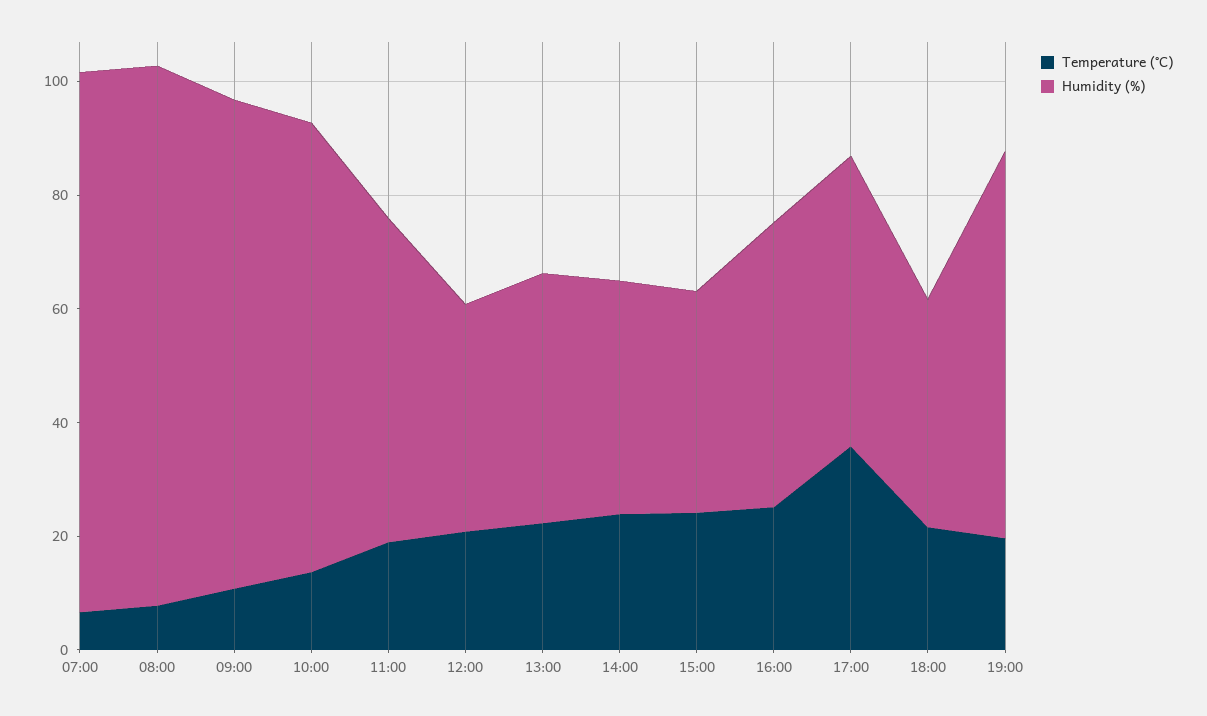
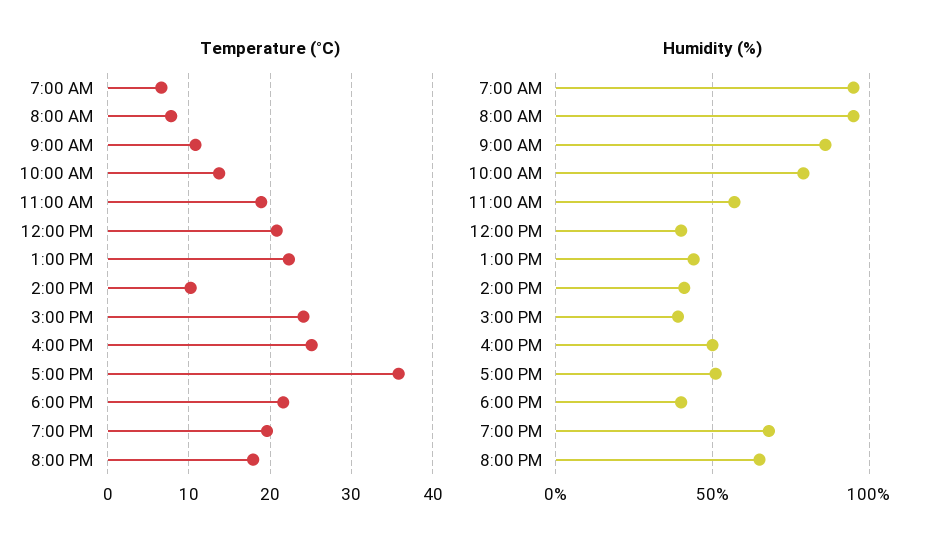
Temperature (°C), 14:00: 25 -> 10
Temperature (°C), 8:00 PM: none -> 18
Humidity (%), 8:00 PM: none -> 65

